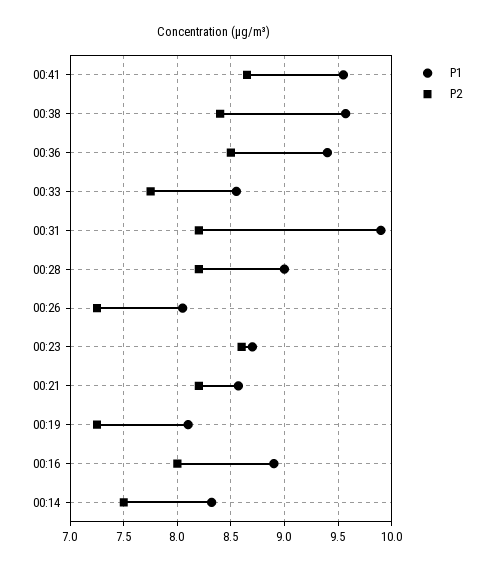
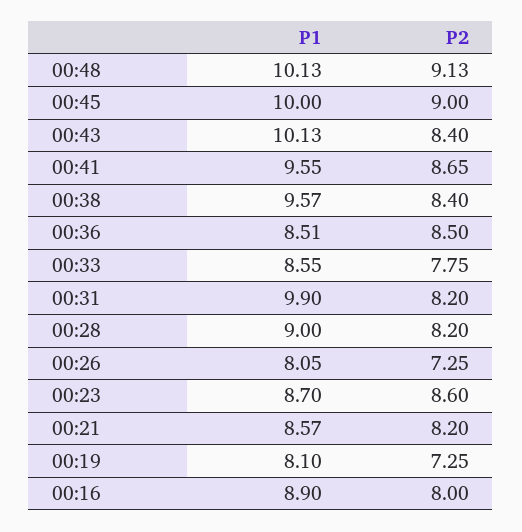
P1, 00:36: 9.4 -> 8.51
P1, 00:14: 8.3 -> none
P2, 00:14: 7.5 -> none
P1, 00:48: none -> 10.13
P2, 00:48: none -> 9.13
P1, 00:45: none -> 10
P2, 00:45: none -> 9
P1, 00:43: none -> 10.13
P2, 00:43: none -> 8.4

